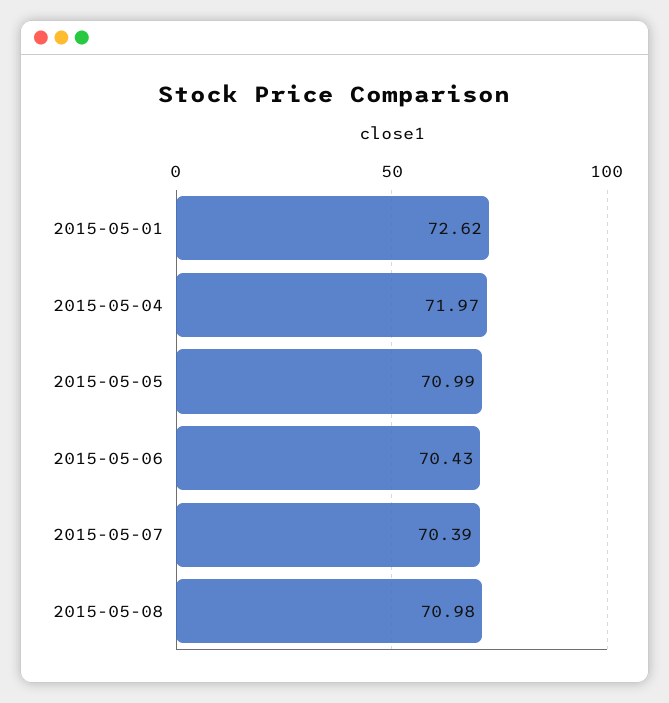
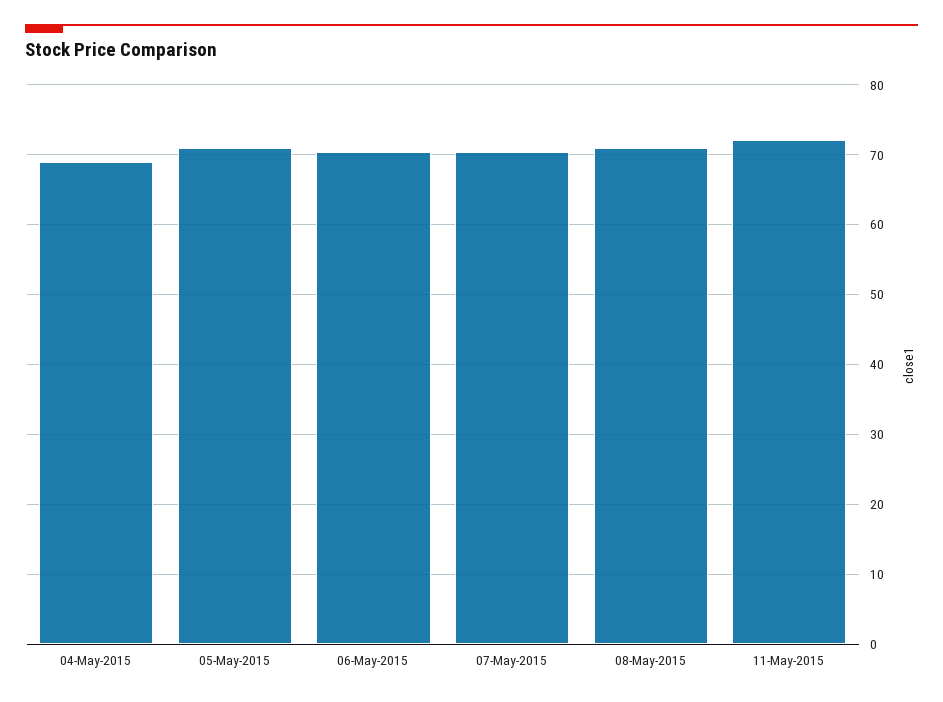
2015-05-01: 72.62 -> none
2015-05-04: 71.97 -> 69
11-May-2015: none -> 72

